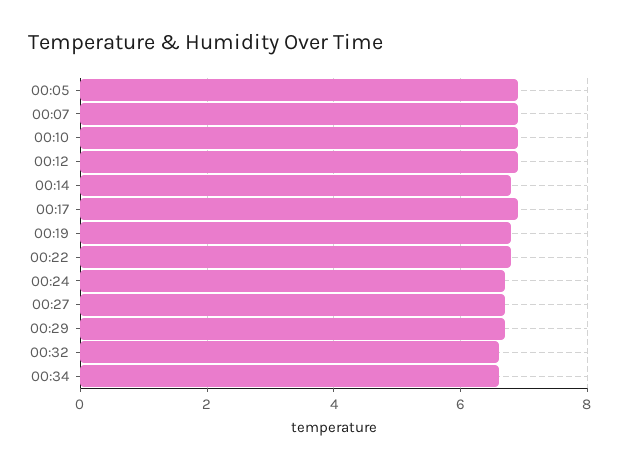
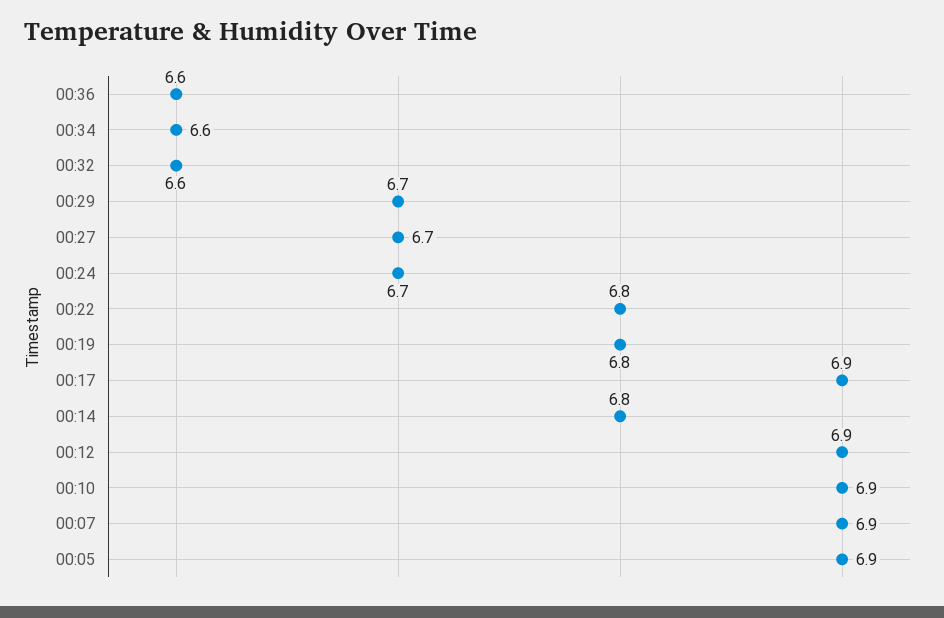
00:36: none -> 6.6

